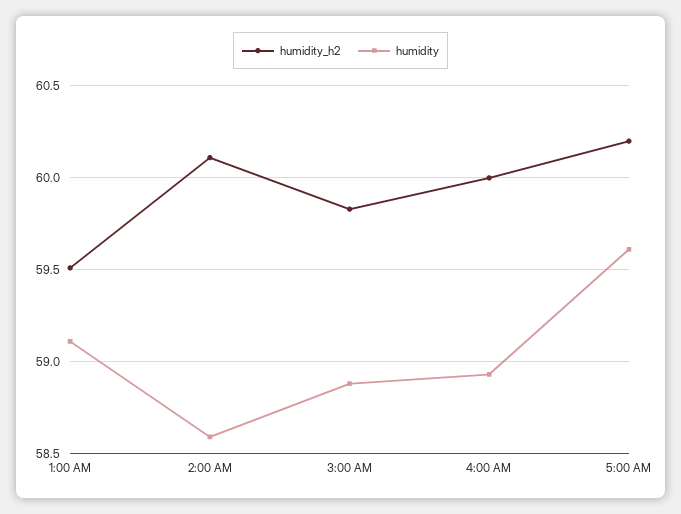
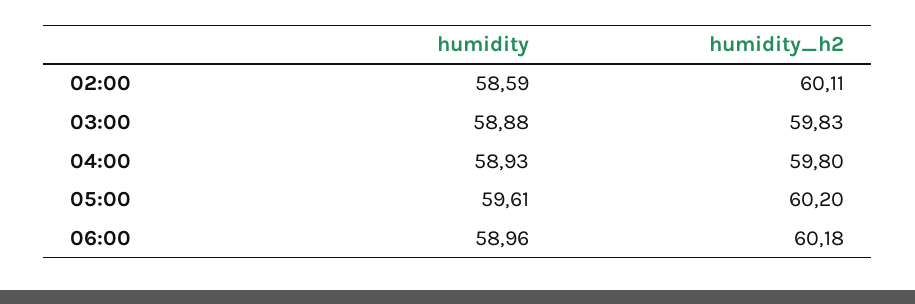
humidity_h2, 1:00 AM: 59.5 -> none
humidity, 1:00 AM: 59.1 -> none
humidity_h2, 4:00 AM: 60 -> 59.8
humidity, 06:00: none -> 58.96
humidity_h2, 06:00: none -> 60.18

